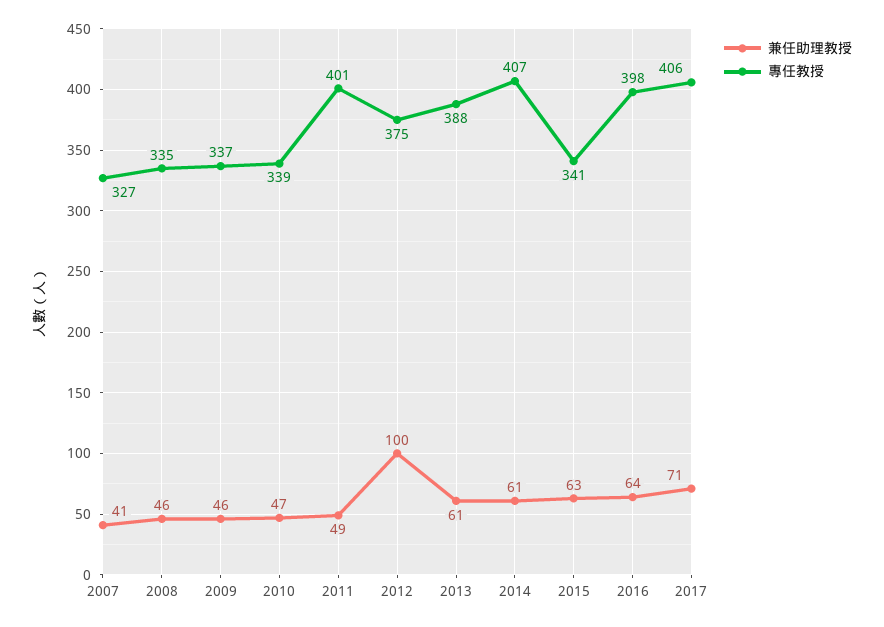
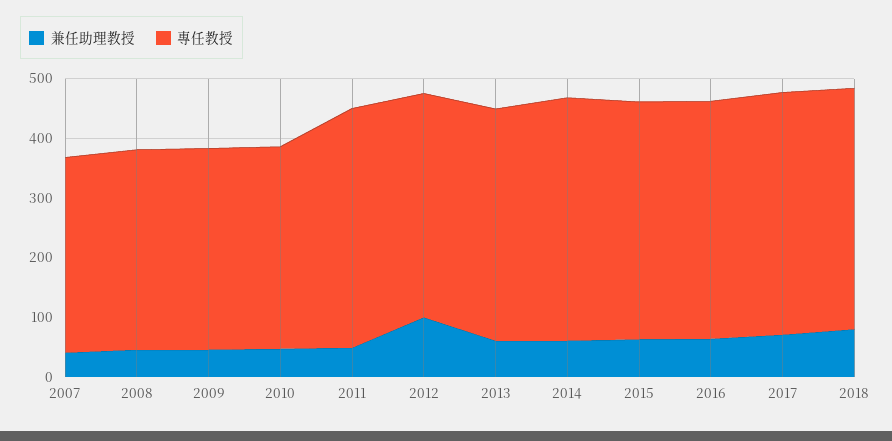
專任教授, 2015: 341 -> 400
兼任助理教授, 2018: none -> 80
專任教授, 2018: none -> 400

